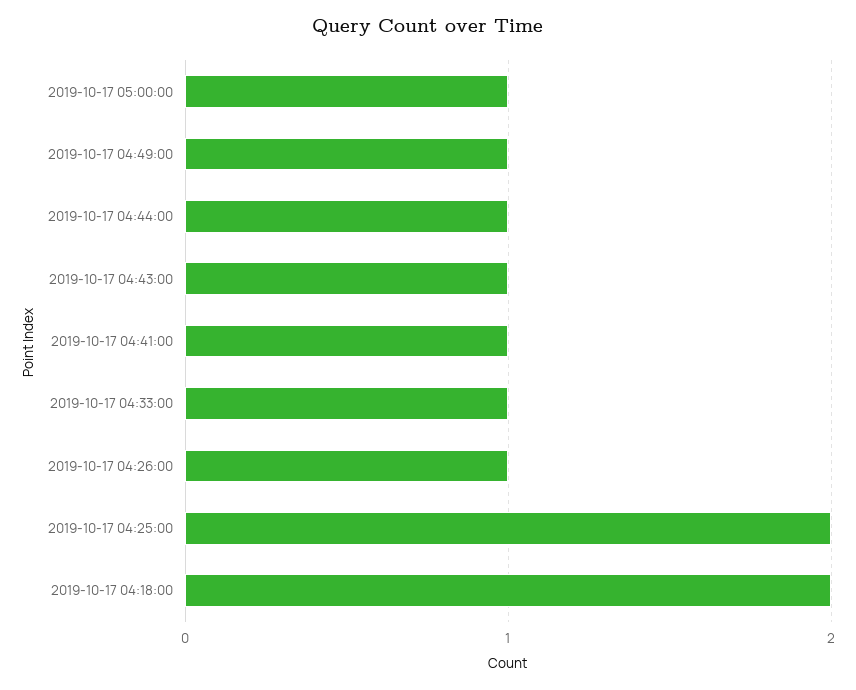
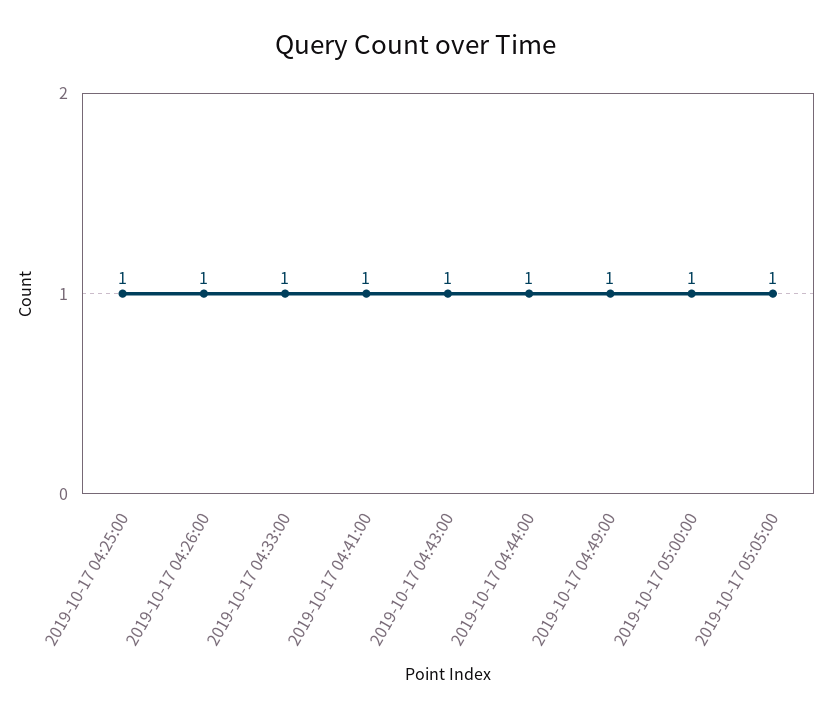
2019-10-17 04:25:00: 2 -> 1
2019-10-17 04:18:00: 2 -> none
2019-10-17 05:05:00: none -> 1

